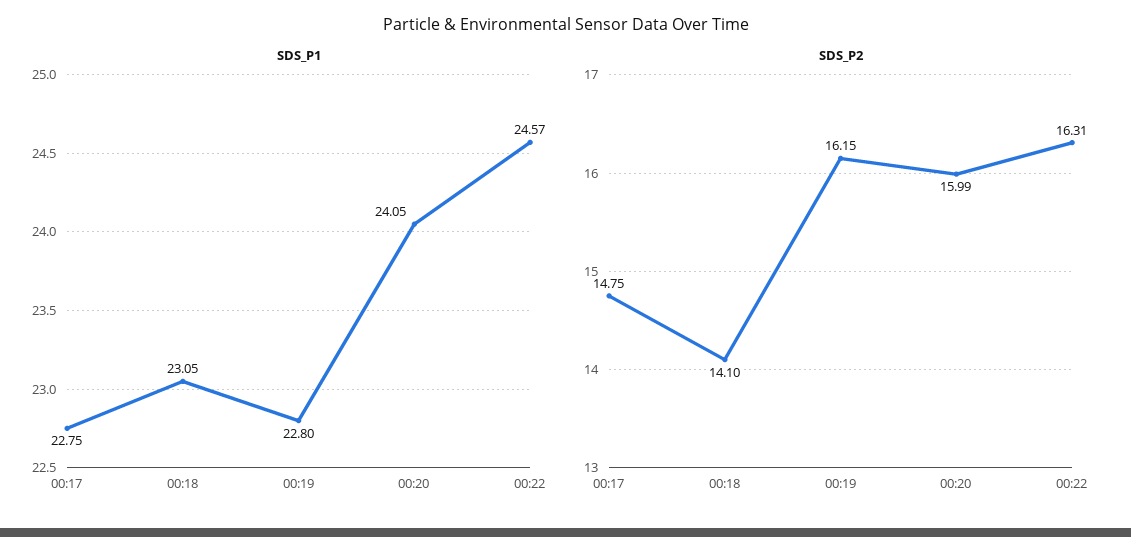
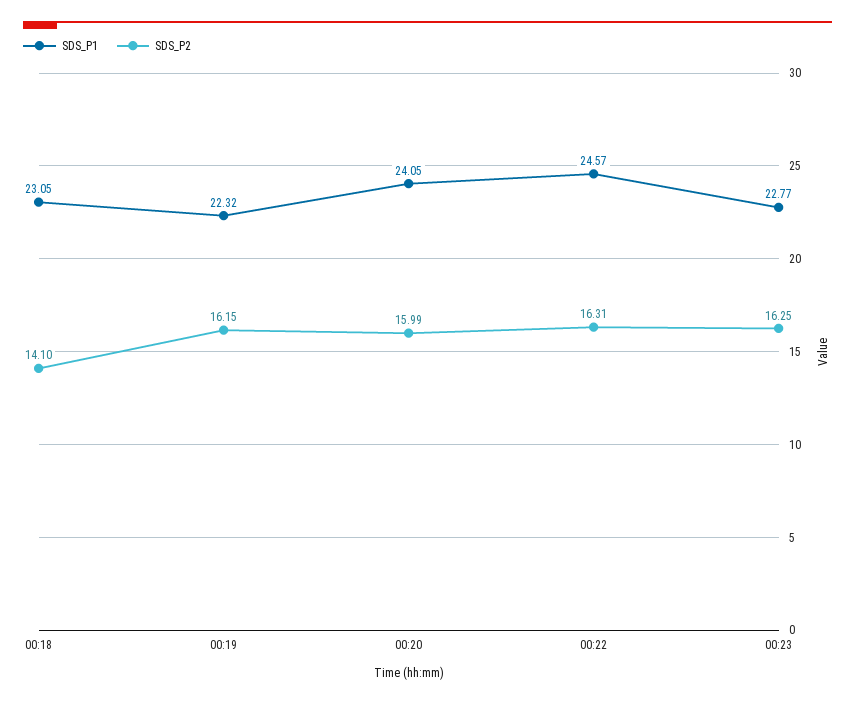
SDS_P1, 00:17: 22.75 -> none
SDS_P1, 00:19: 22.8 -> 22.32
SDS_P2, 00:17: 14.75 -> none
SDS_P1, 00:23: none -> 22.77
SDS_P2, 00:23: none -> 16.25

